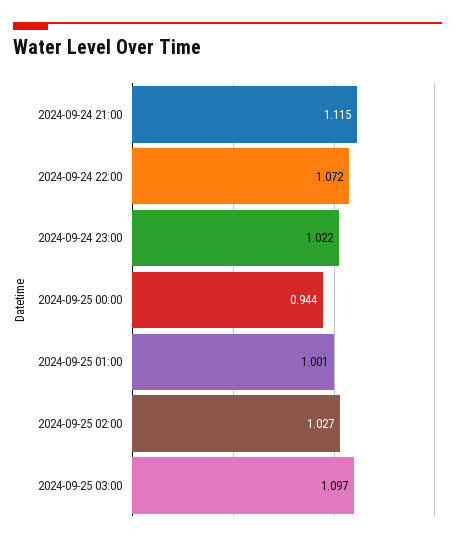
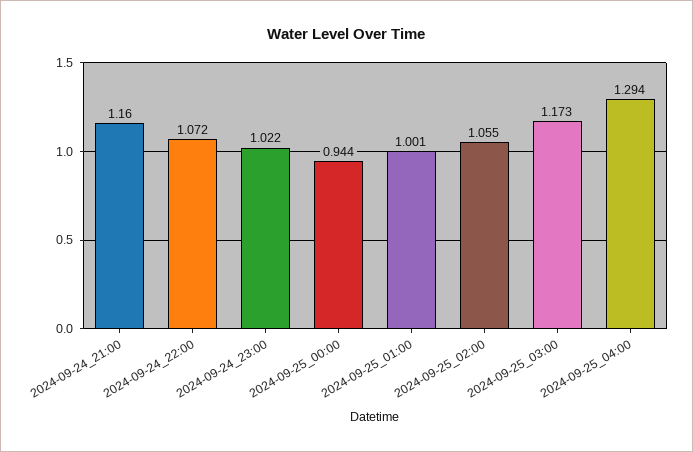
2024-09-24 21:00: 1.115 -> 1.16
2024-09-25 02:00: 1.027 -> 1.055
2024-09-25 03:00: 1.097 -> 1.173
2024-09-25_04:00: none -> 1.294

